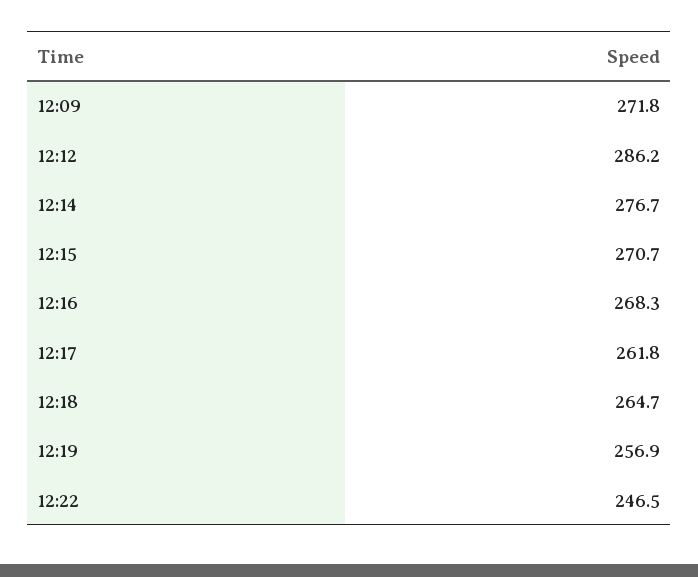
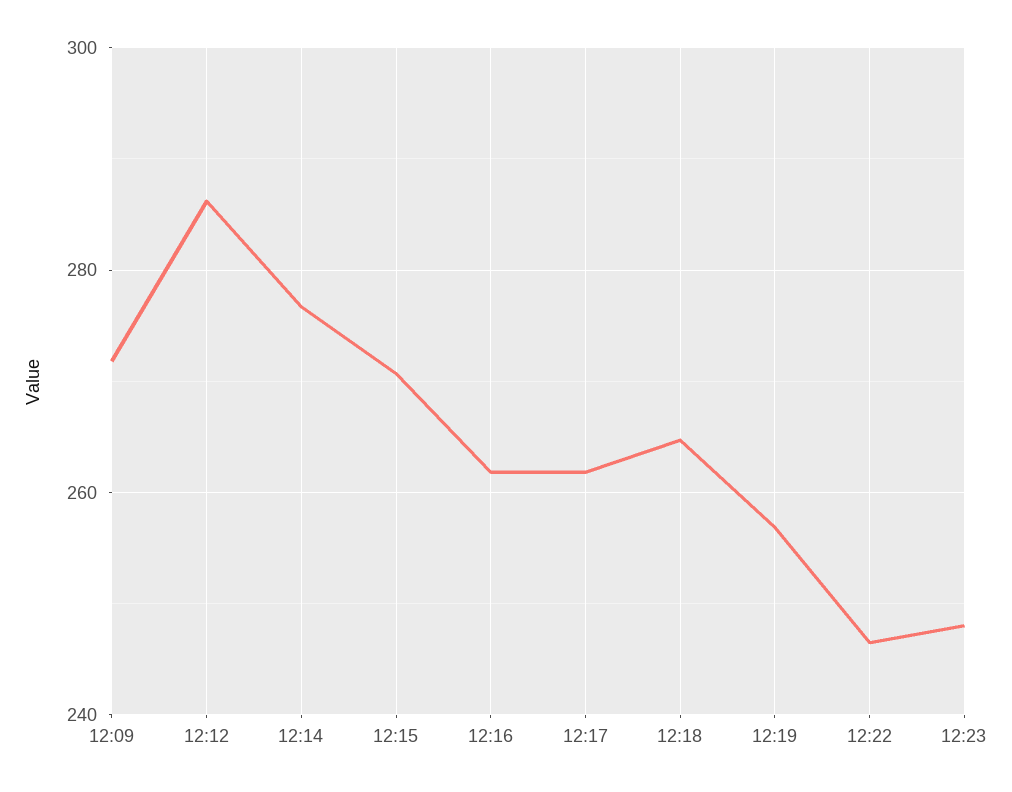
12:16: 268.3 -> 262
12:23: none -> 248

